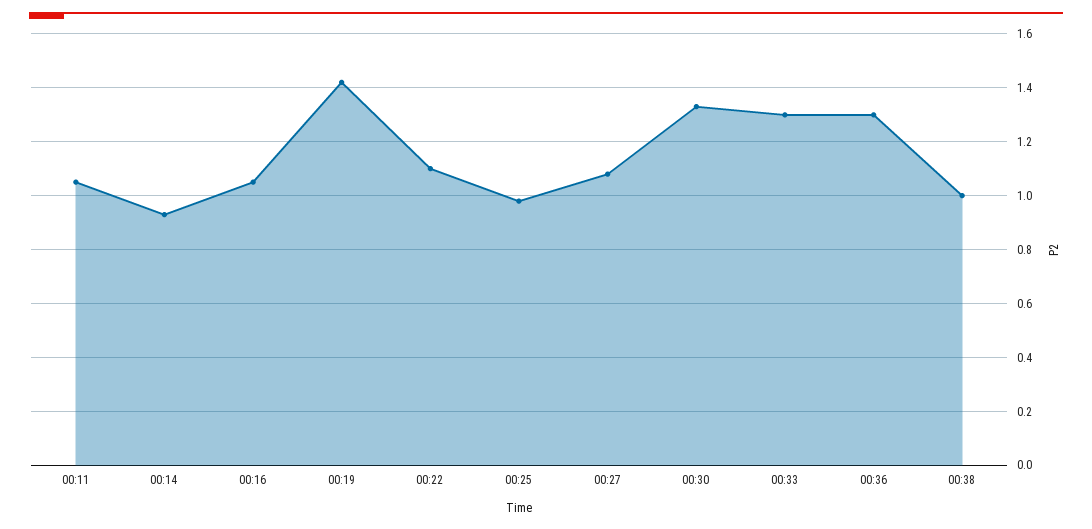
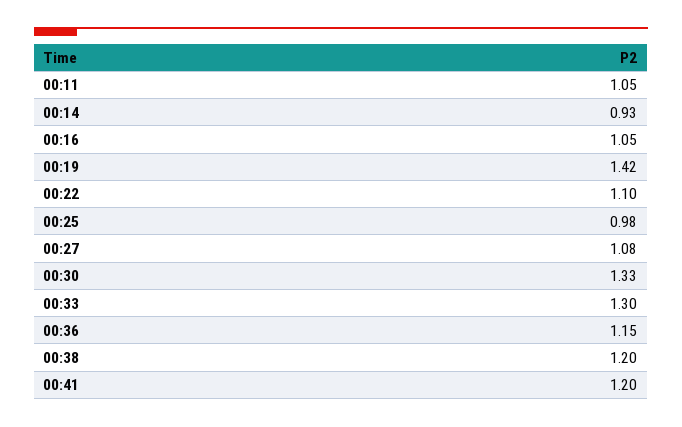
00:36: 1.3 -> 1.15
00:38: 1 -> 1.2
00:41: none -> 1.2

